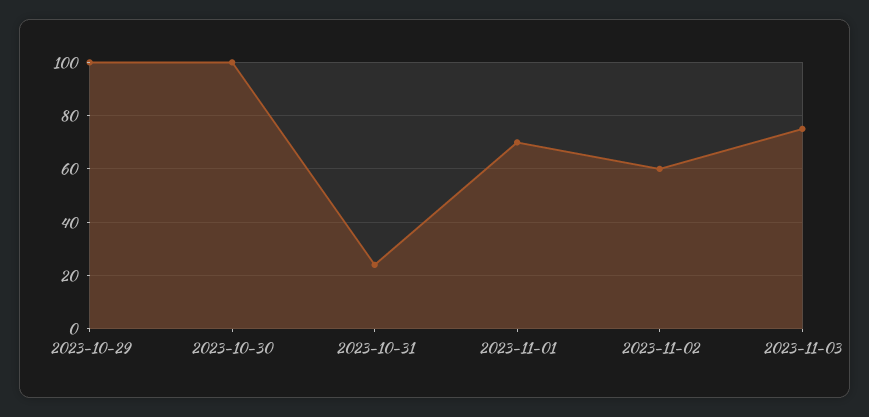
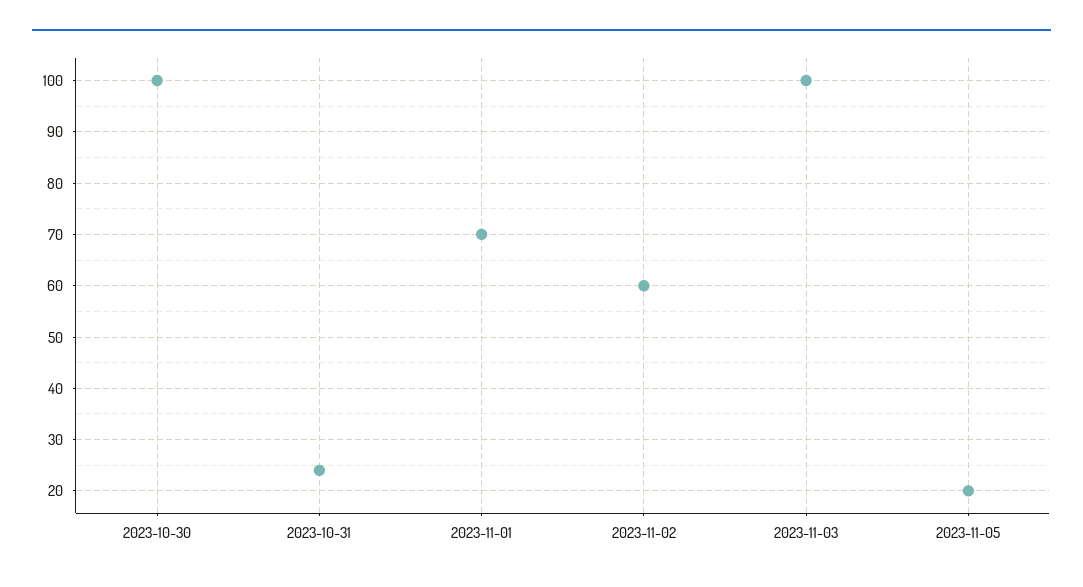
2023-10-29: 100 -> none
2023-11-03: 75 -> 100
2023-11-05: none -> 20

